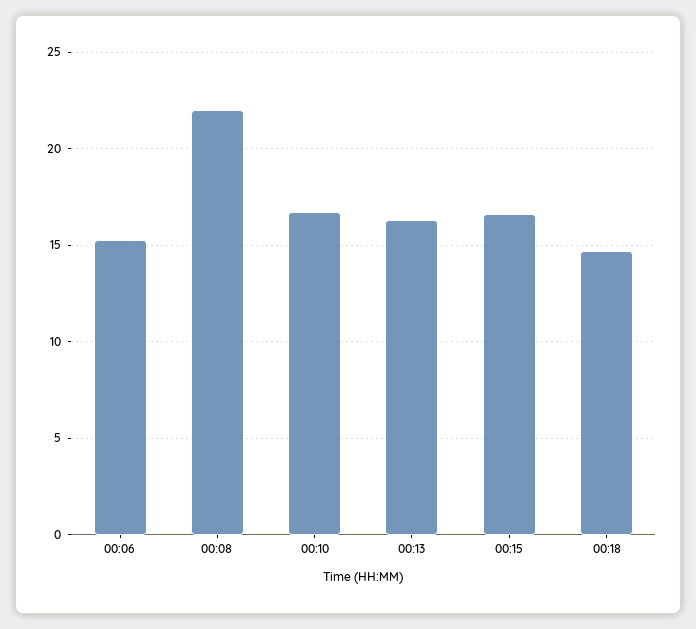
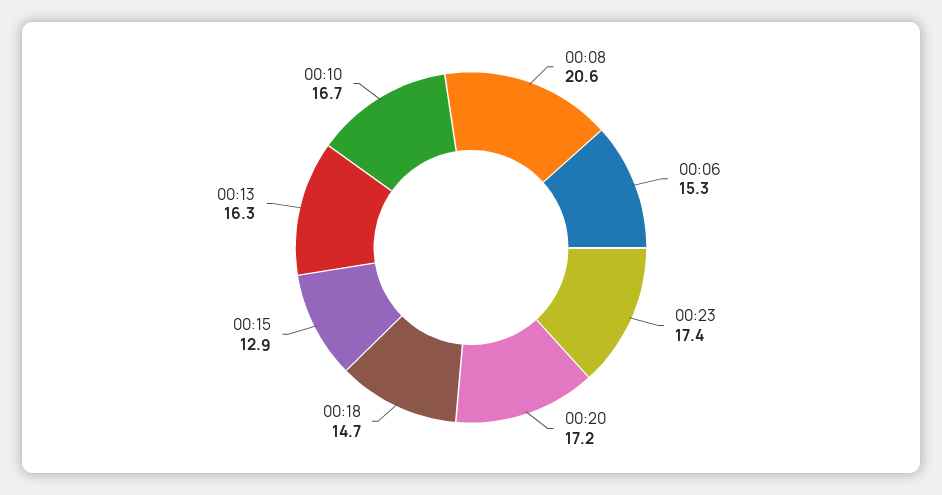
00:08: 22 -> 20.6
00:15: 16.5 -> 12.9
00:23: none -> 17.4
00:20: none -> 17.2

